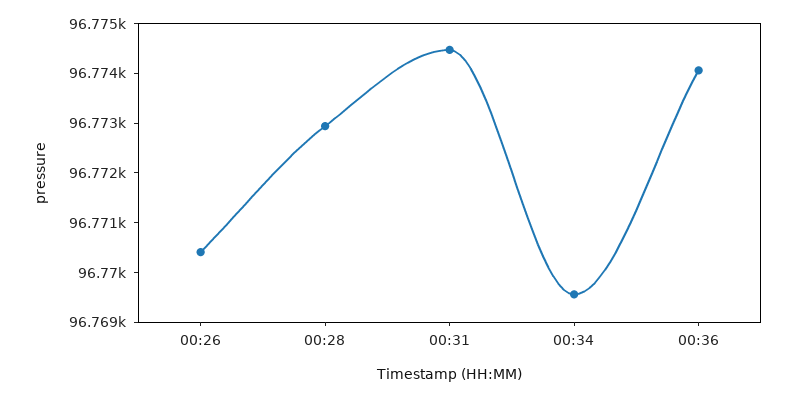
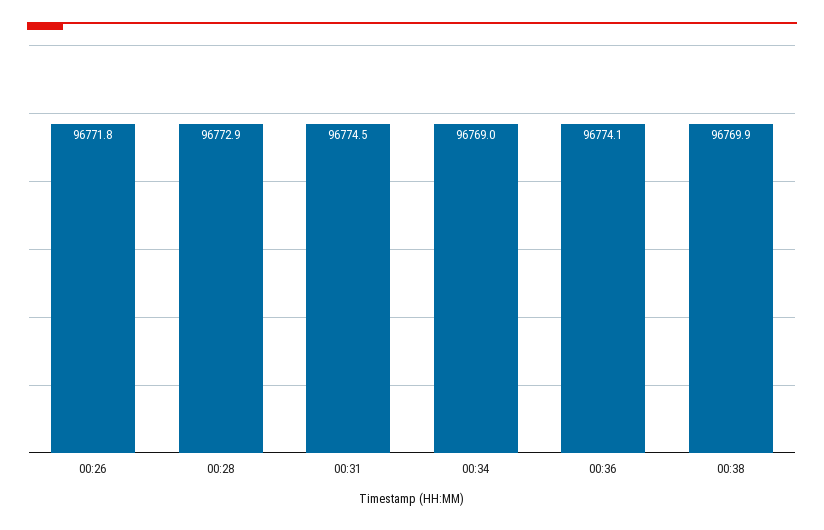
00:26: 96770.4 -> 96771.8
00:34: 96769.6 -> 96769
00:38: none -> 96769.9

